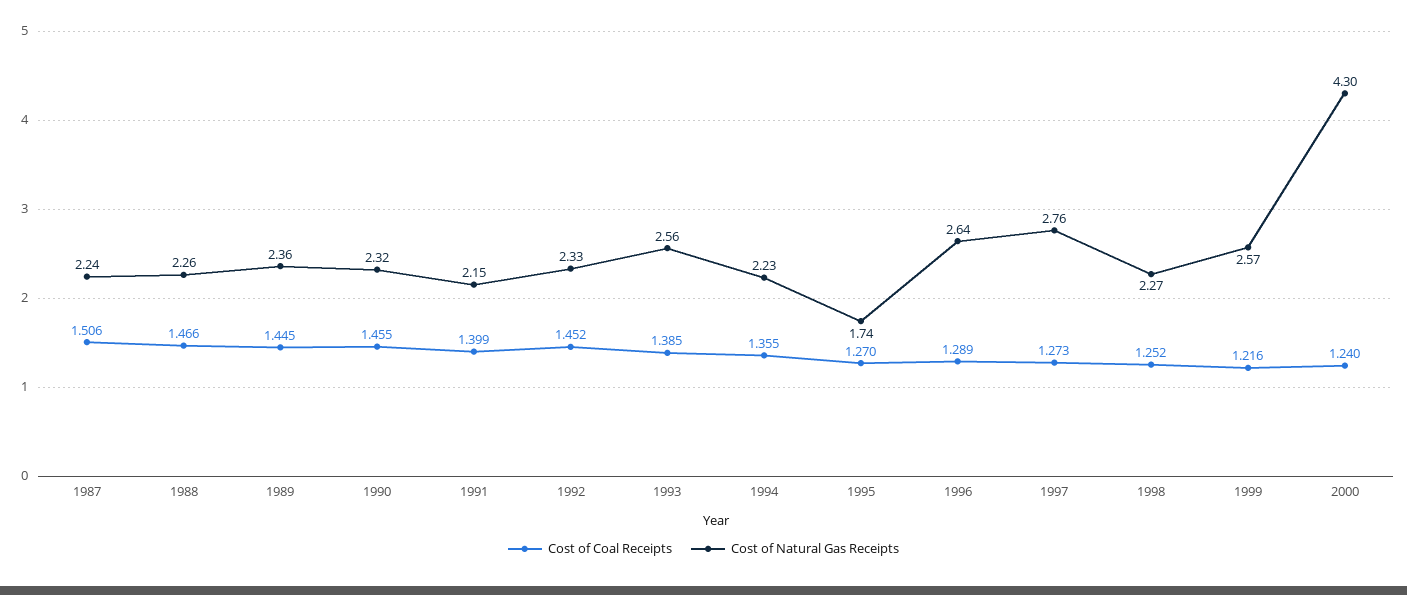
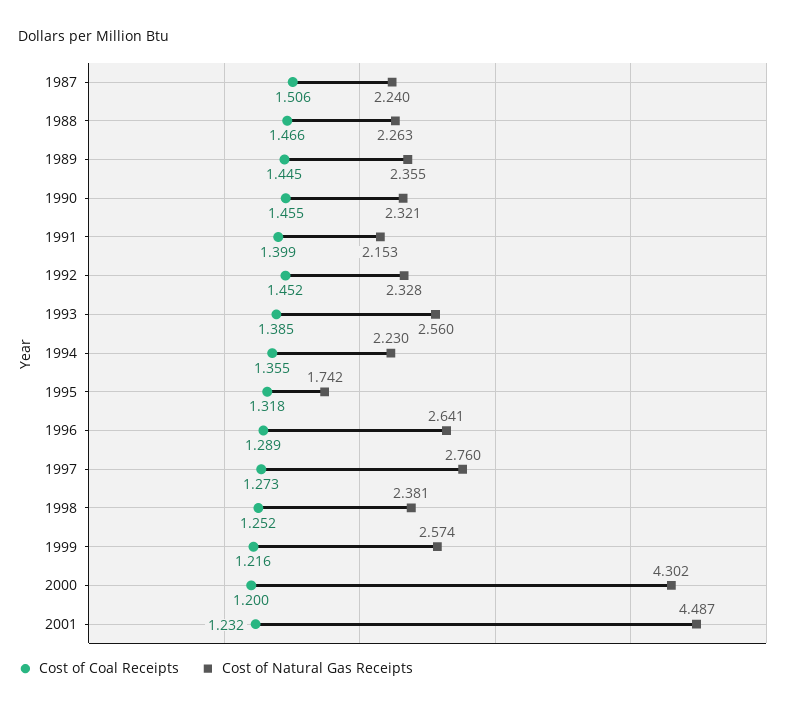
Cost of Coal Receipts, 1995: 1.27 -> 1.318
Cost of Natural Gas Receipts, 1998: 2.27 -> 2.381
Cost of Coal Receipts, 2000: 1.24 -> 1.2
Cost of Coal Receipts, 2001: none -> 1.232
Cost of Natural Gas Receipts, 2001: none -> 4.487

